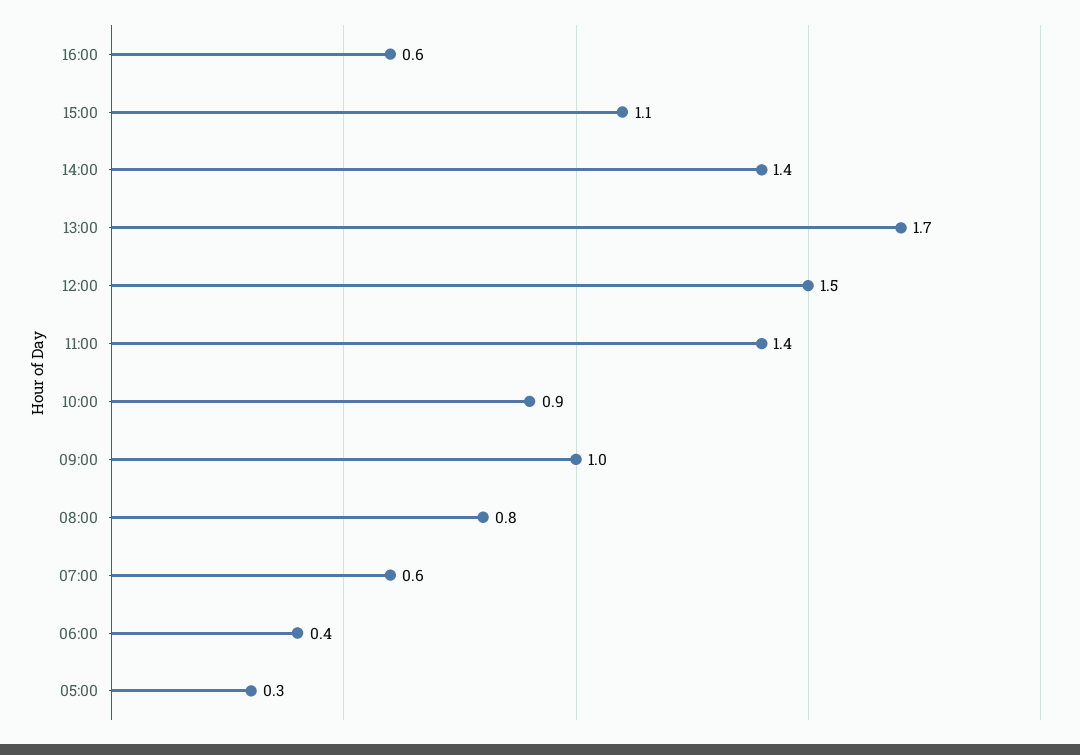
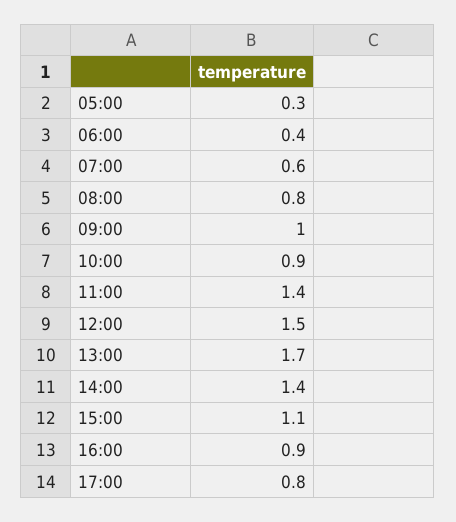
16:00: 0.6 -> 0.9
17:00: none -> 0.8

